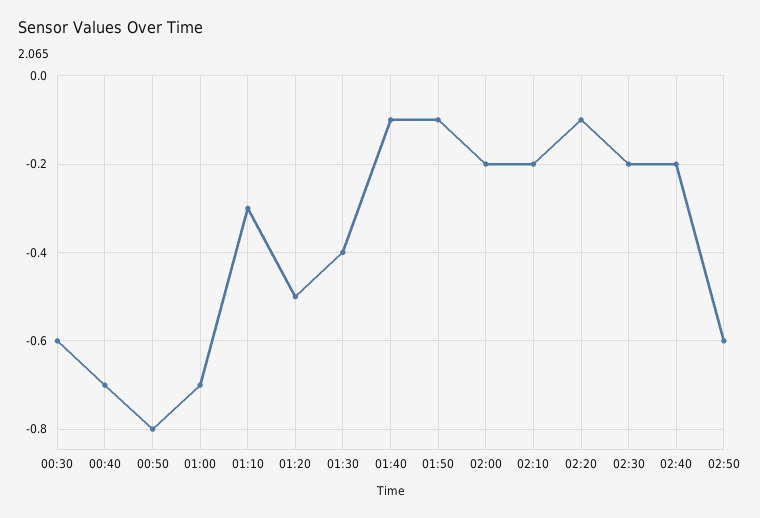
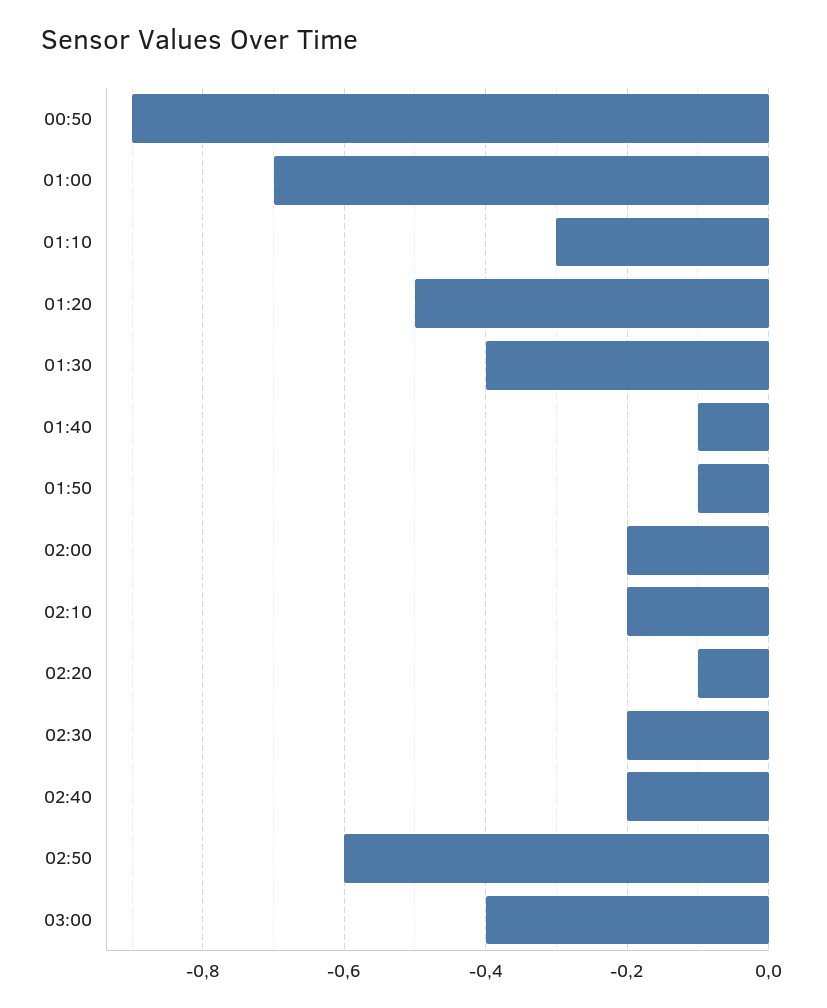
00:30: -0.6 -> none
00:40: -0.7 -> none
00:50: -0.8 -> -0.9
03:00: none -> -0.4

